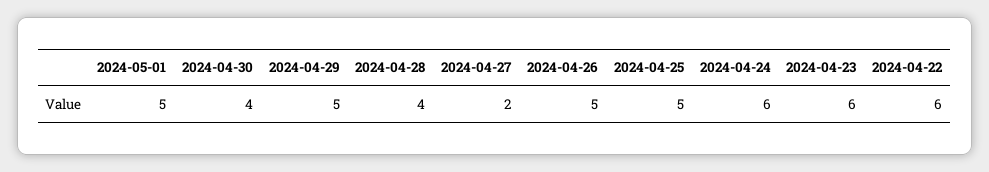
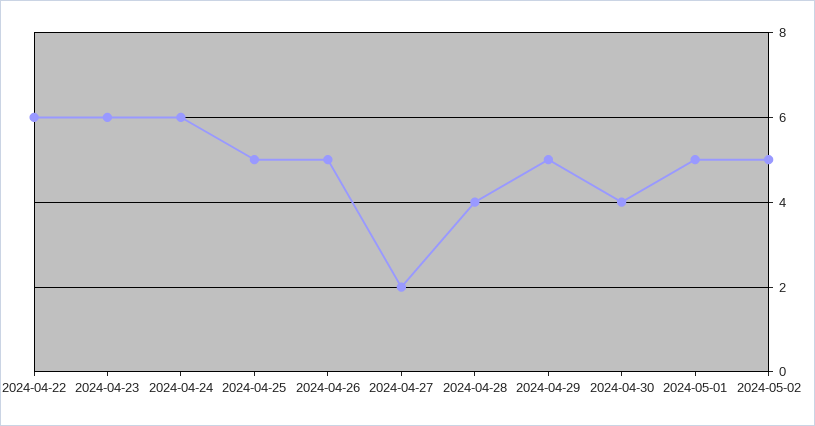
2024-05-02: none -> 5

